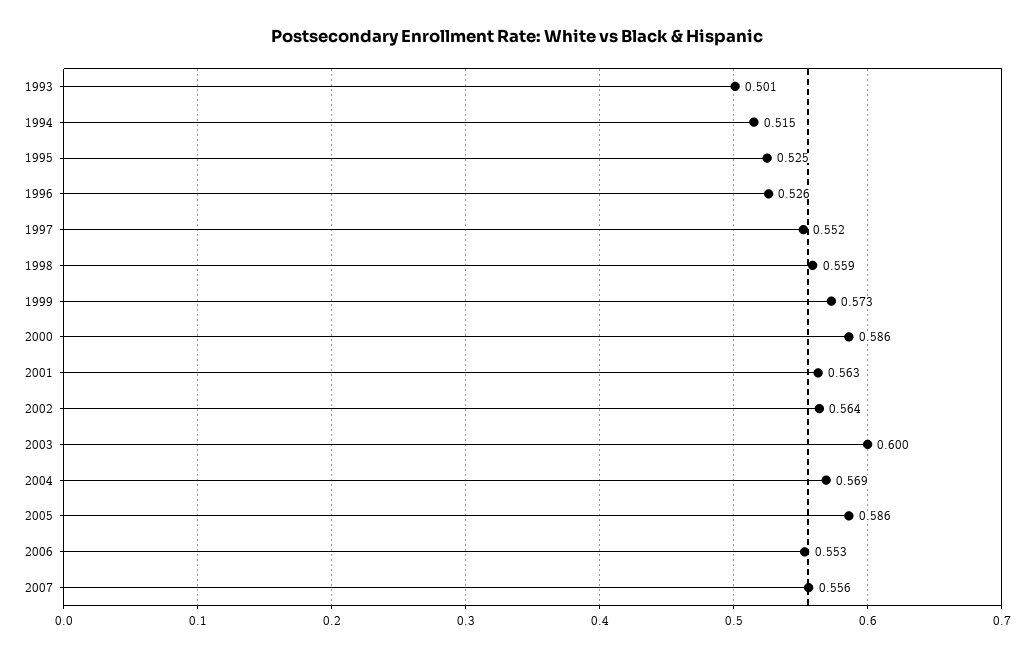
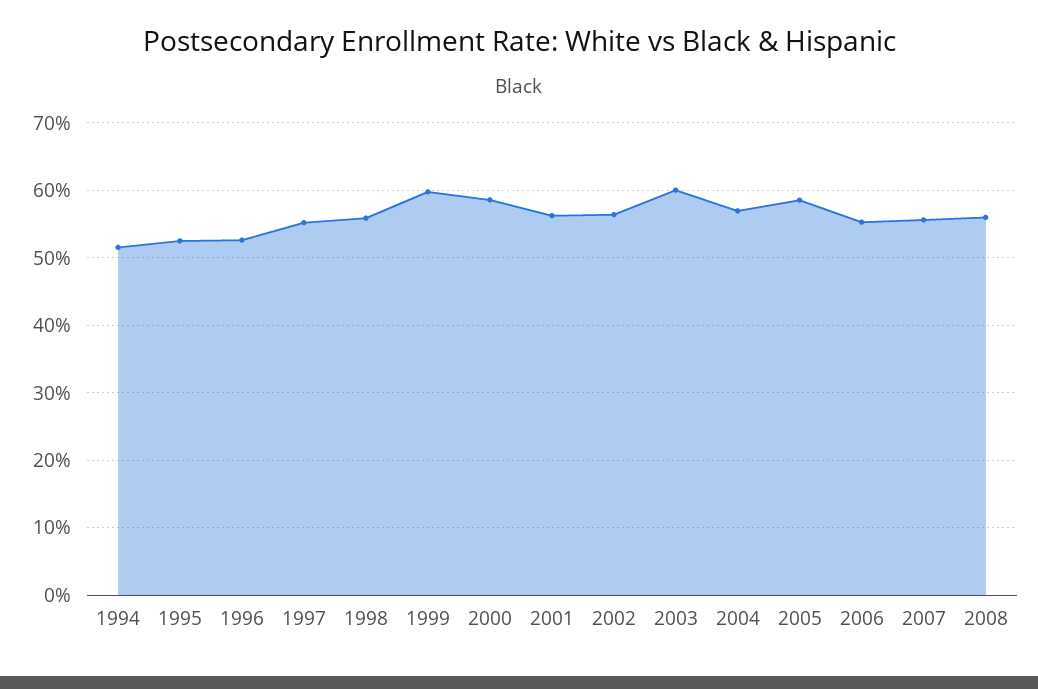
1993: 0.501 -> none
1999: 0.573 -> 0.6
2008: none -> 0.56

